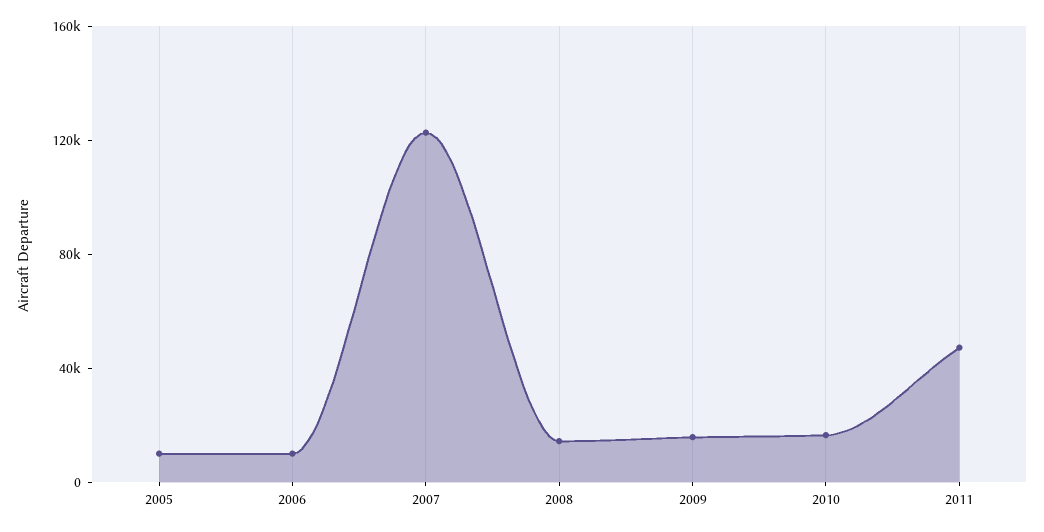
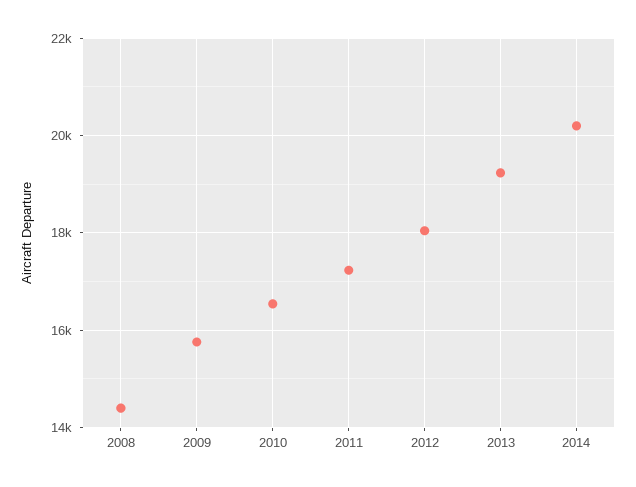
2005: 10000 -> none
2006: 10000 -> none
2007: 120000 -> none
2011: 50000 -> 17200
2012: none -> 18000
2013: none -> 19200
2014: none -> 20200

